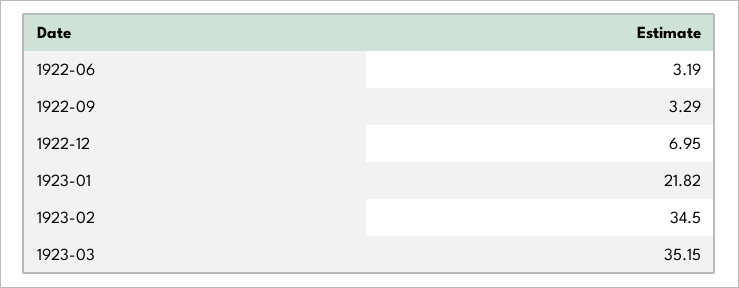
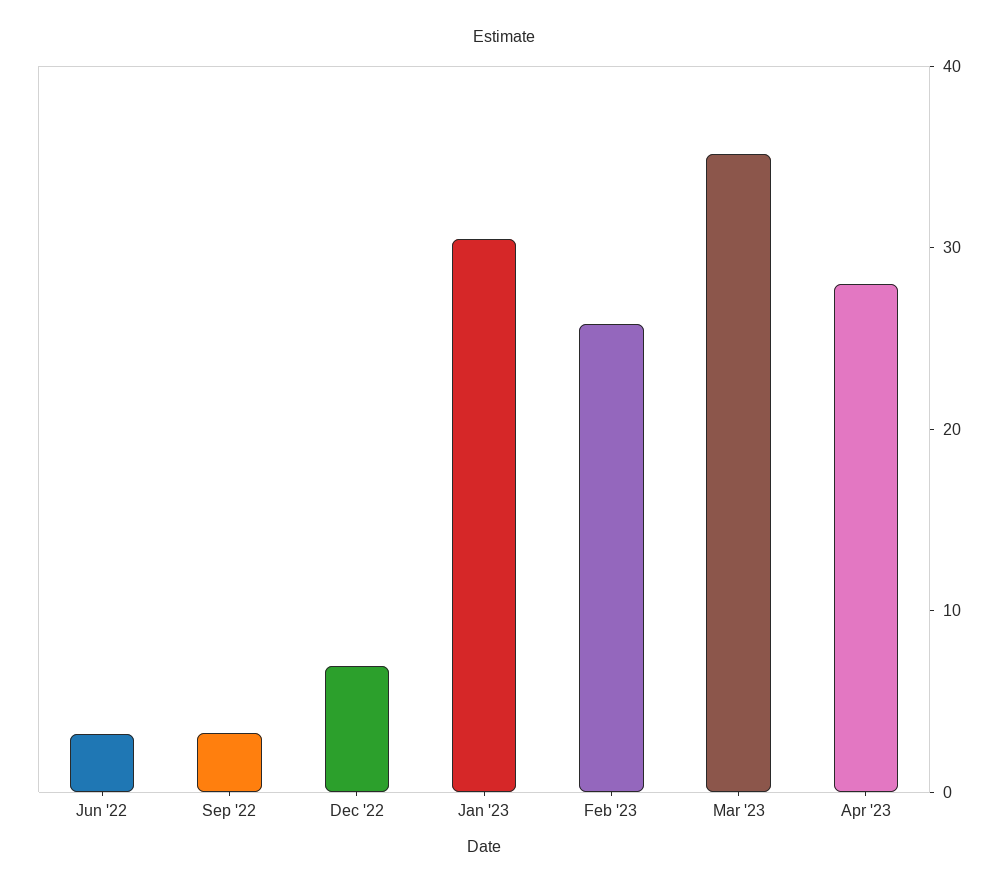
1923-01: 21.82 -> 30
1923-02: 34.5 -> 26
Apr '23: none -> 28

